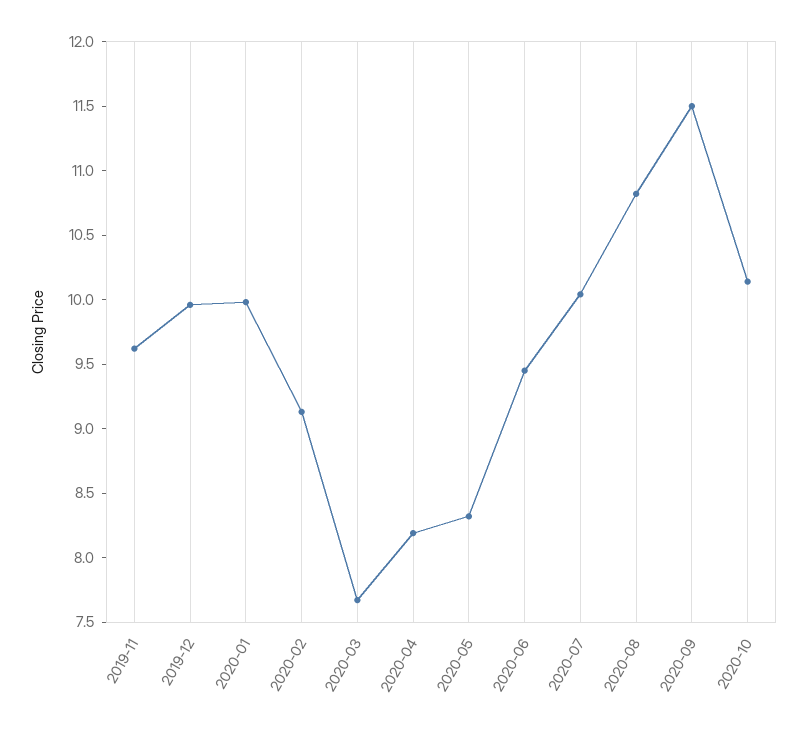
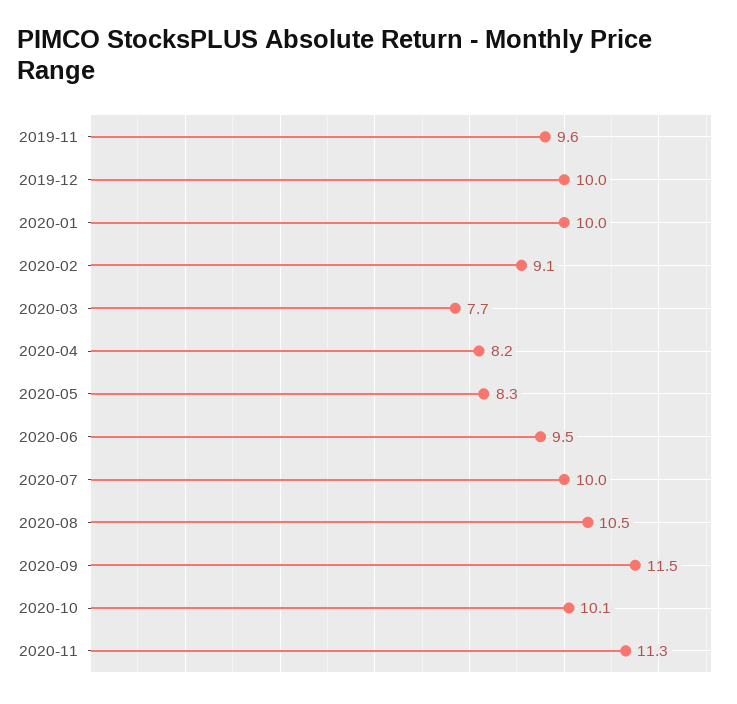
2020-08: 10.8 -> 10.5
2020-11: none -> 11.3

